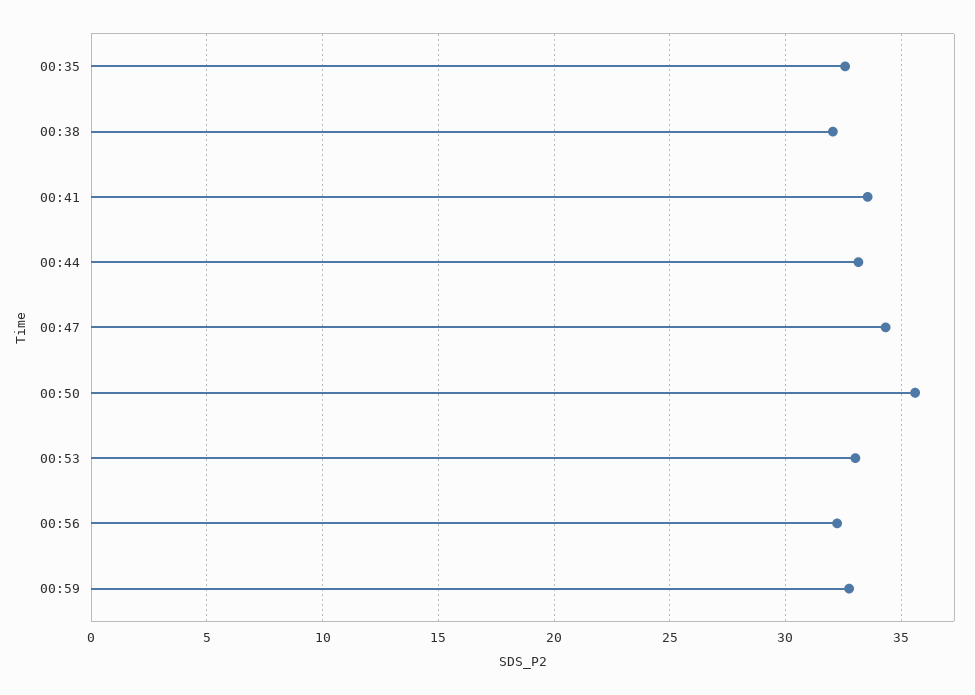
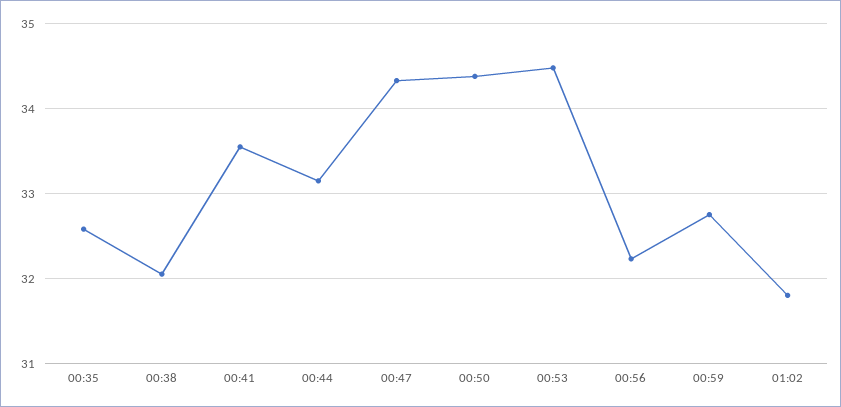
00:50: 35.5 -> 34.4
00:53: 33 -> 34.5
01:02: none -> 31.8

